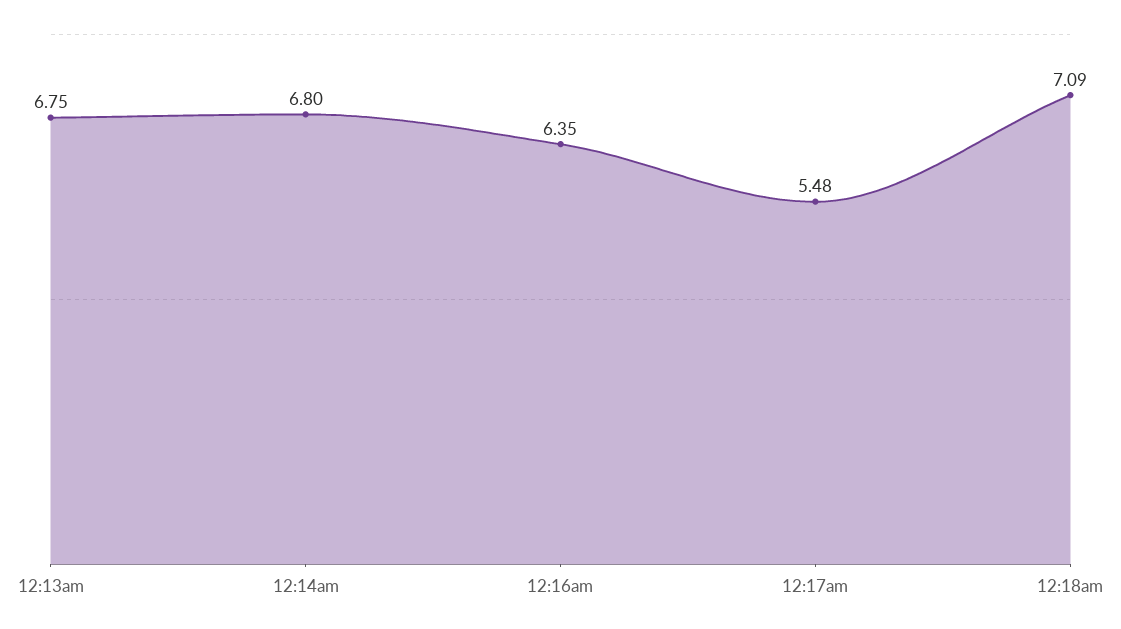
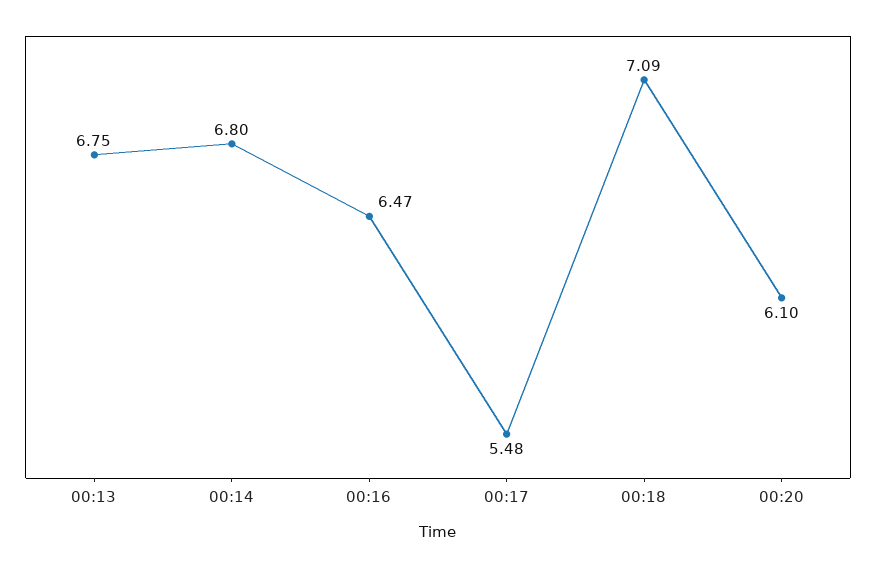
12:16am: 6.35 -> 6.47
00:20: none -> 6.1

